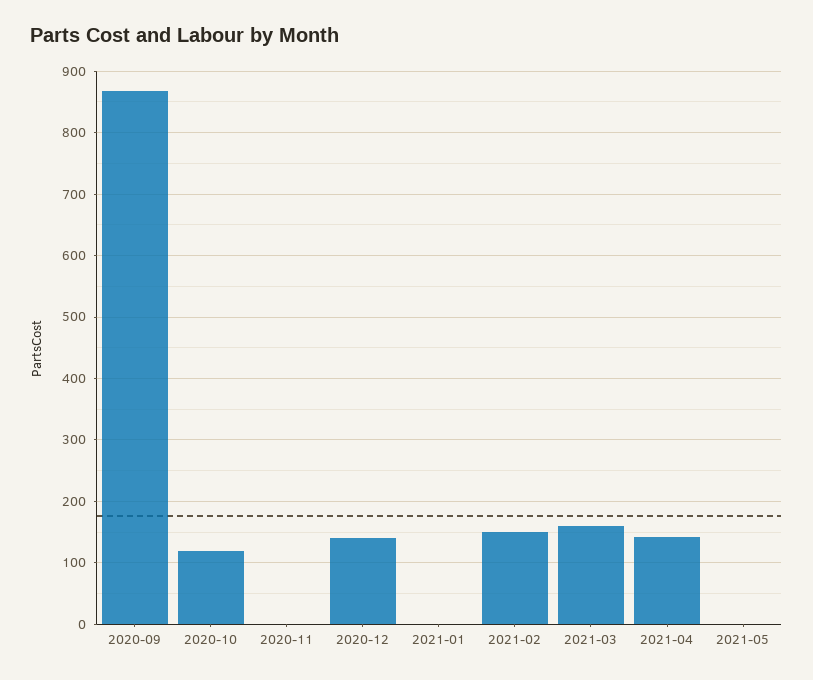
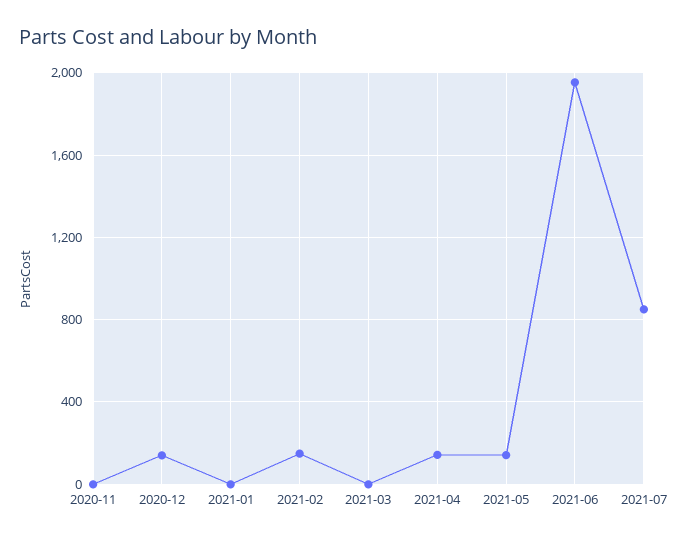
2020-09: 870 -> none
2020-10: 120 -> none
2021-03: 160 -> 0
2021-05: 0 -> 150
2021-06: none -> 1950
2021-07: none -> 850

